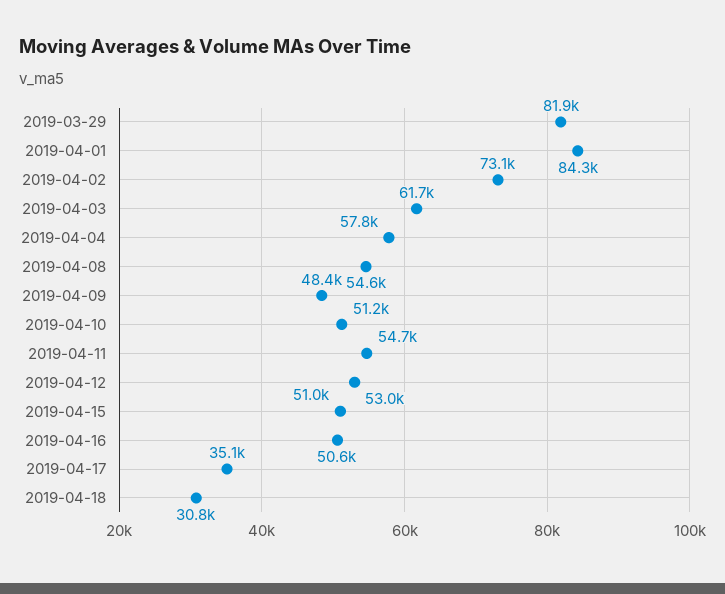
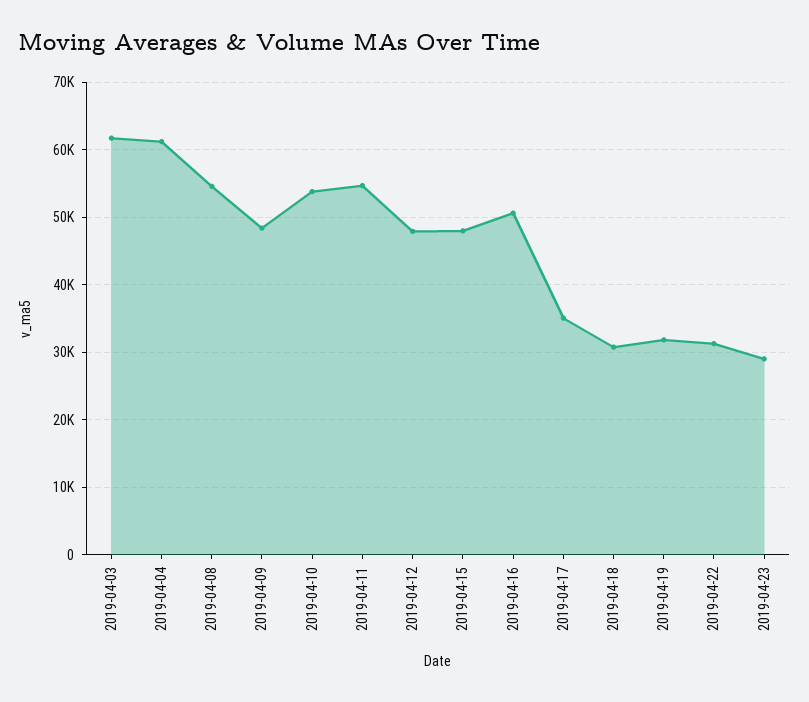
2019-03-29: 81900 -> none
2019-04-01: 84300 -> none
2019-04-02: 73100 -> none
2019-04-04: 57800 -> 61000
2019-04-10: 51200 -> 54000
2019-04-12: 53000 -> 48000
2019-04-15: 51000 -> 48000
2019-04-19: none -> 32000
2019-04-22: none -> 31000
2019-04-23: none -> 29000

